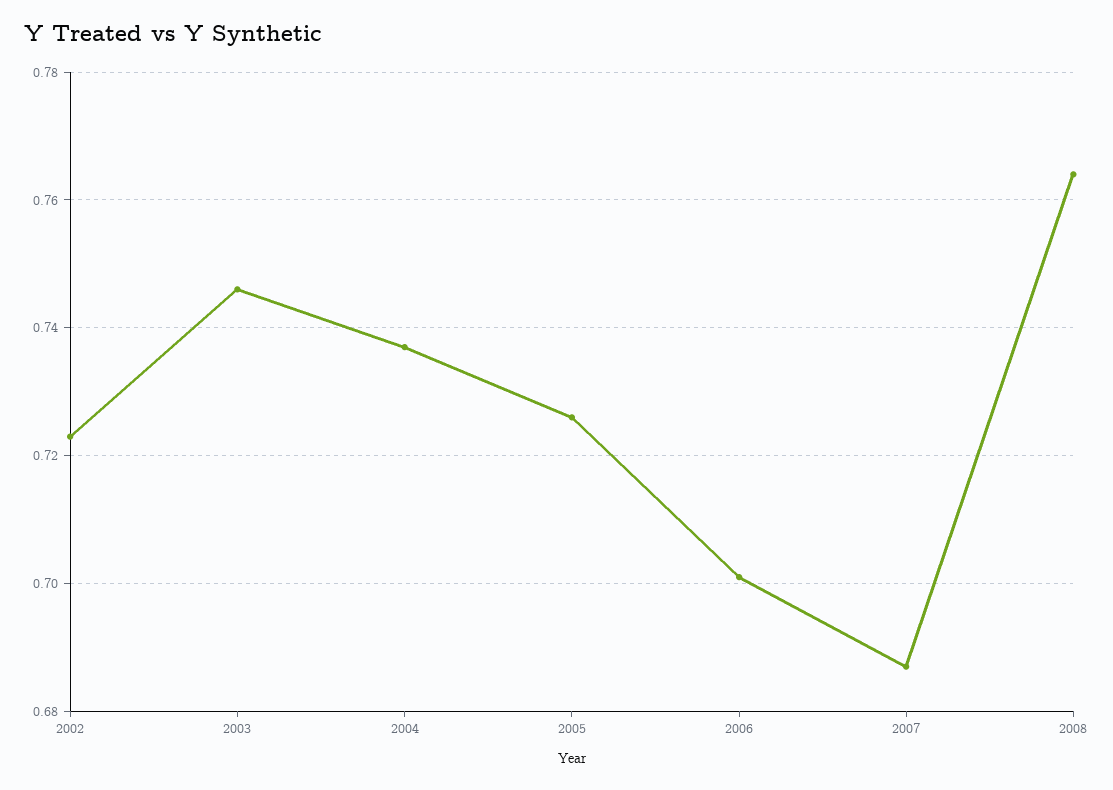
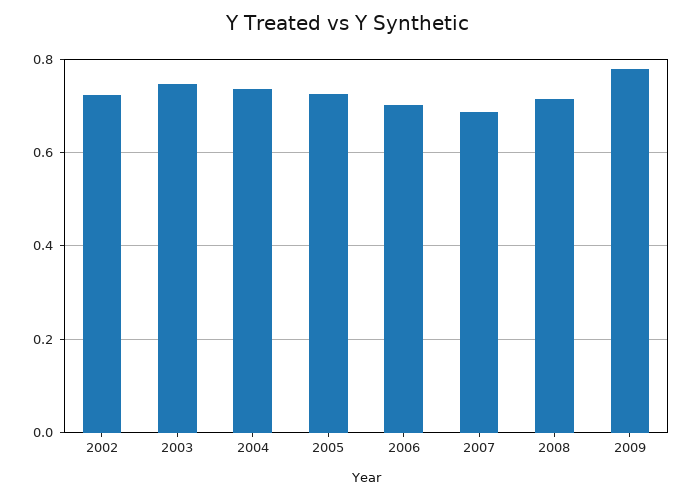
2008: 0.765 -> 0.72
2009: none -> 0.78

